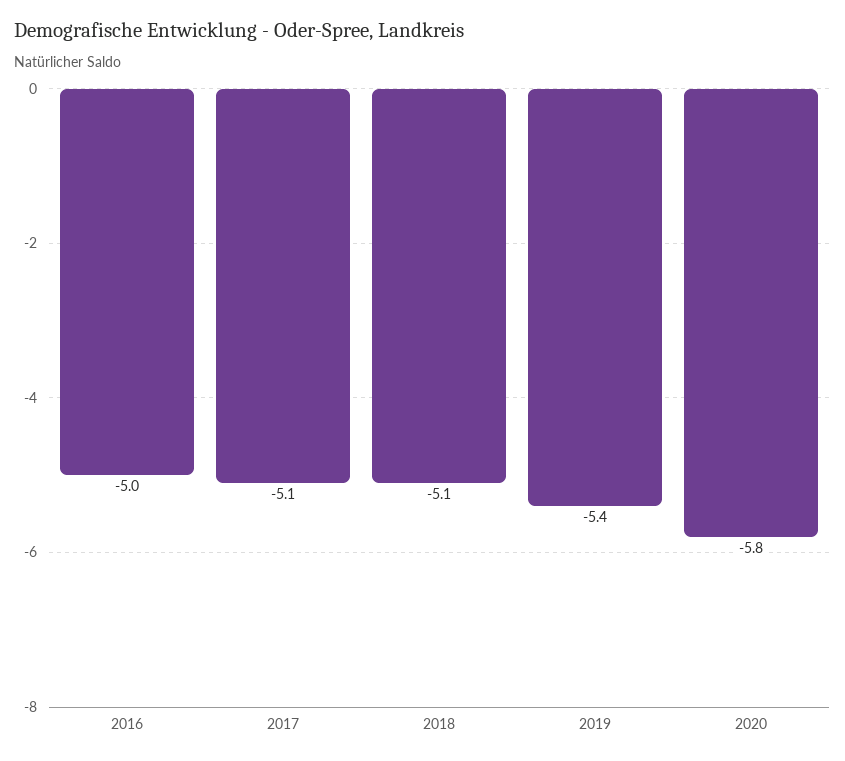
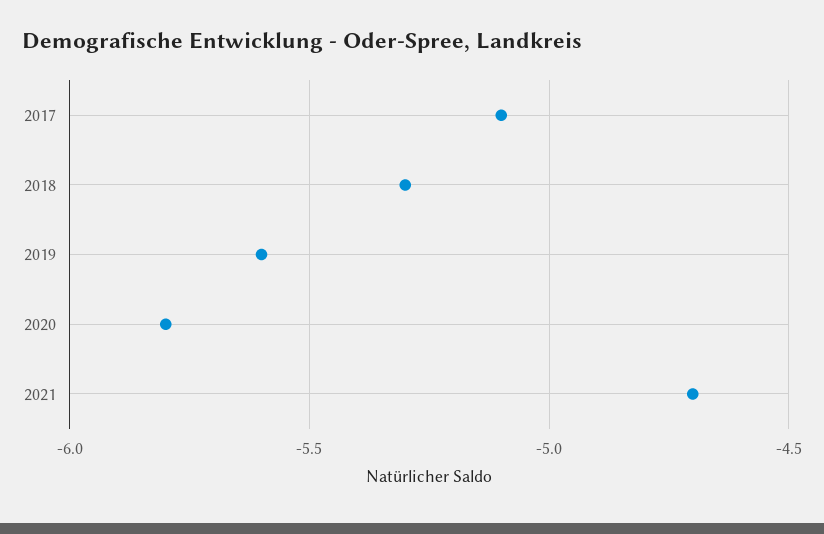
2016: -5 -> none
2018: -5.1 -> -5.3
2019: -5.4 -> -5.6
2021: none -> -4.7

